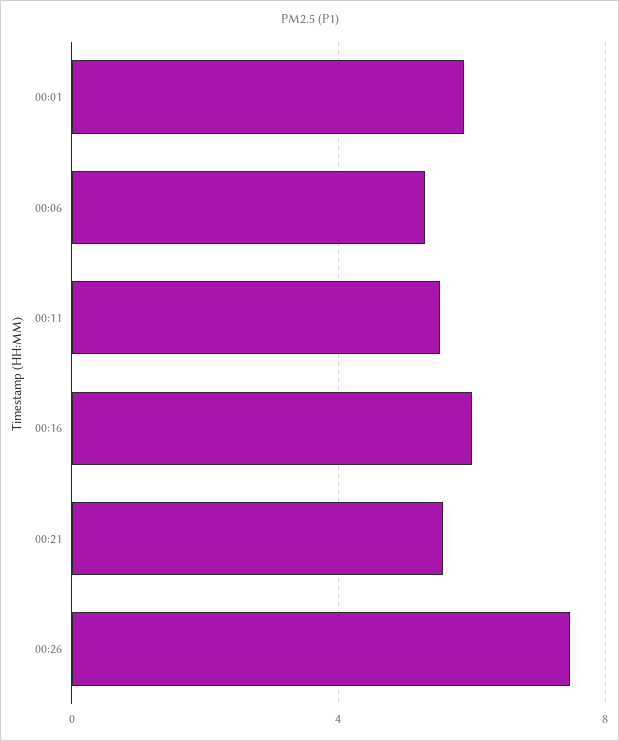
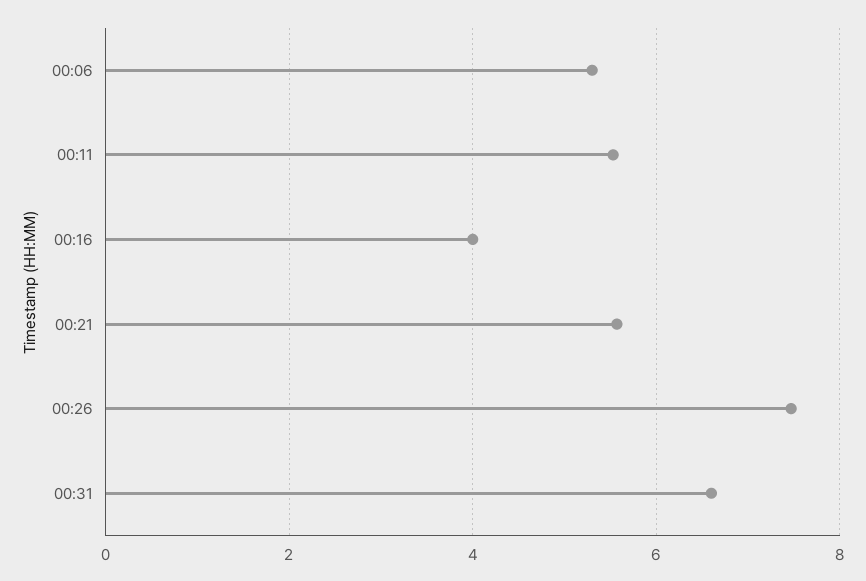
00:01: 6 -> none
00:16: 6 -> 4
00:31: none -> 6.6

